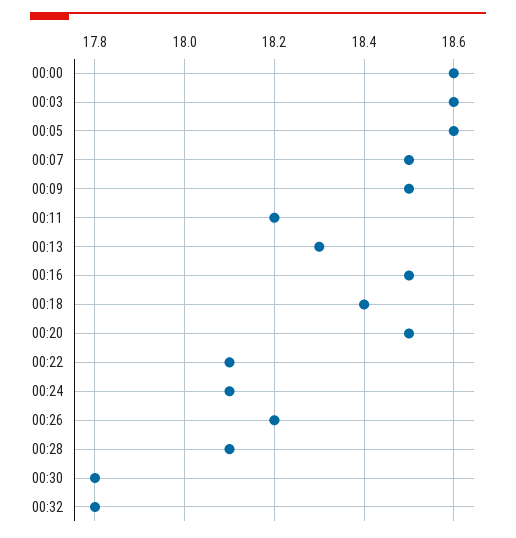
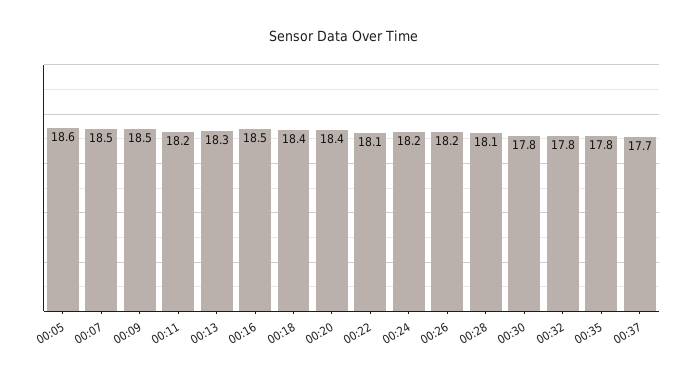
00:00: 18.6 -> none
00:03: 18.6 -> none
00:20: 18.5 -> 18.4
00:24: 18.1 -> 18.2
00:35: none -> 17.8
00:37: none -> 17.7

